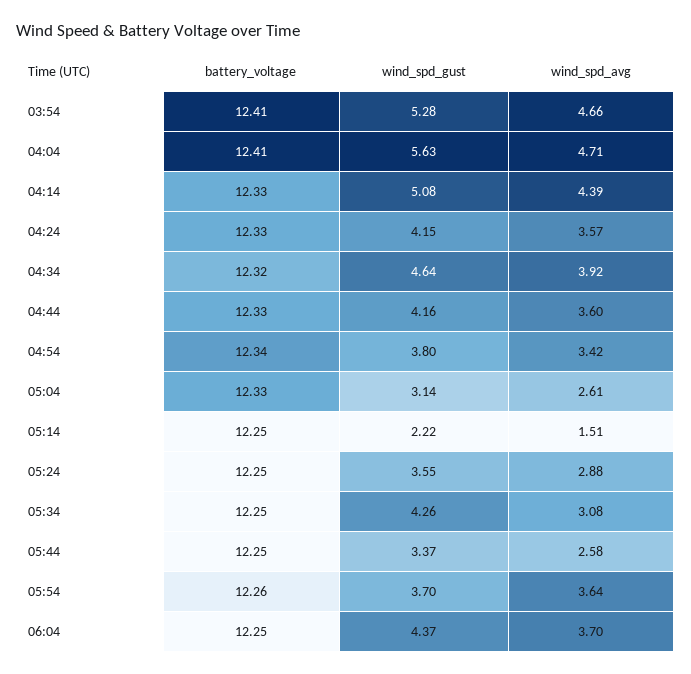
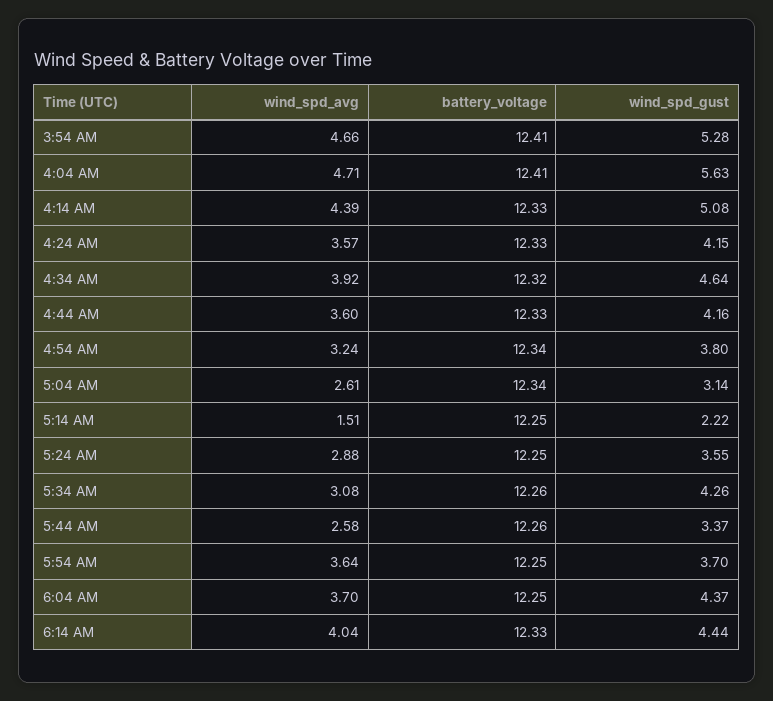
wind_spd_avg, 04:54: 3.42 -> 3.24
battery_voltage, 05:04: 12.33 -> 12.34
battery_voltage, 05:34: 12.25 -> 12.26
battery_voltage, 05:44: 12.25 -> 12.26
battery_voltage, 05:54: 12.26 -> 12.25
wind_spd_avg, 6:14 AM: none -> 4.04
battery_voltage, 6:14 AM: none -> 12.33
wind_spd_gust, 6:14 AM: none -> 4.44

